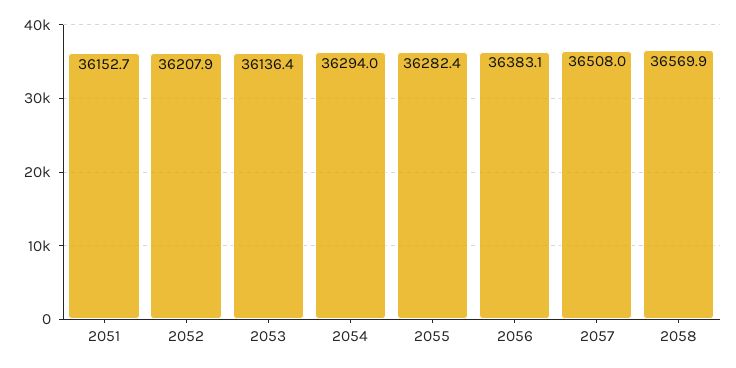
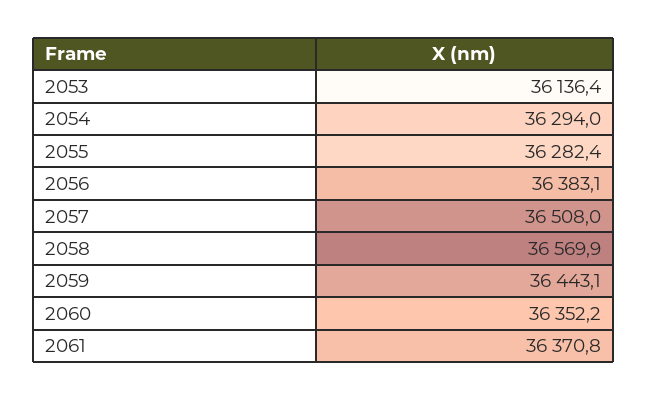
2051: 36152.7 -> none
2052: 36207.9 -> none
2059: none -> 36443.1
2060: none -> 36352.2
2061: none -> 36370.8

